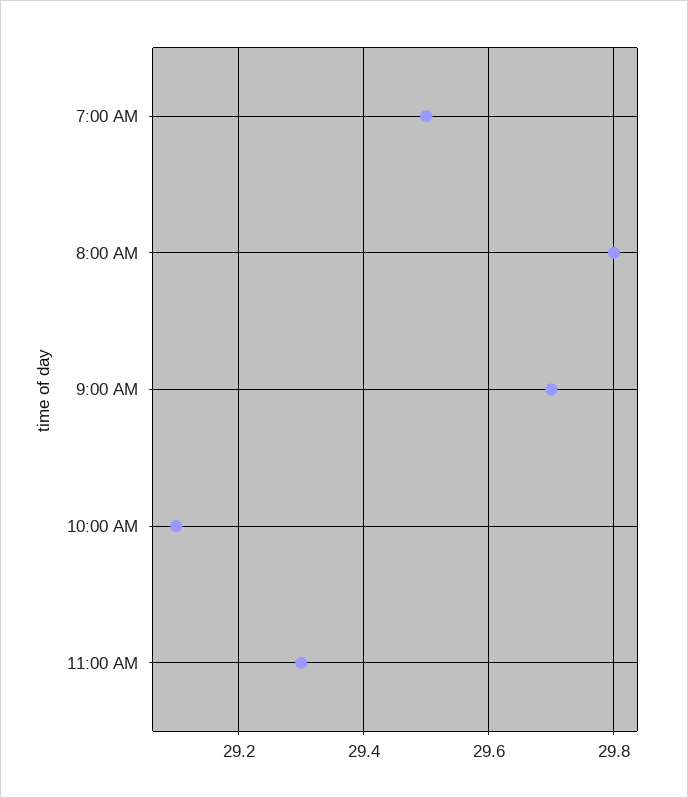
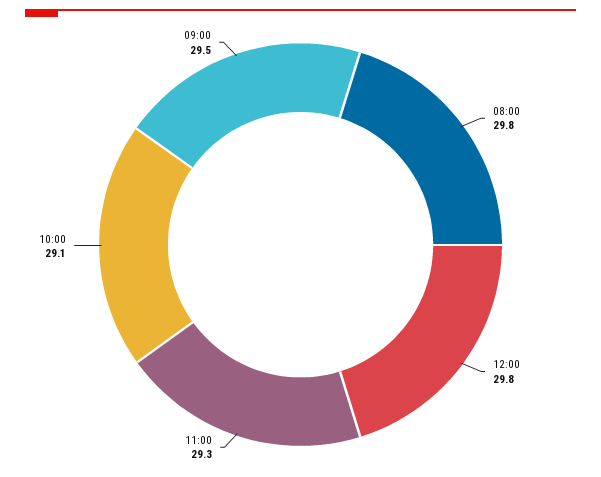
7:00 AM: 29.5 -> none
9:00 AM: 29.7 -> 29.5
12:00: none -> 29.8

